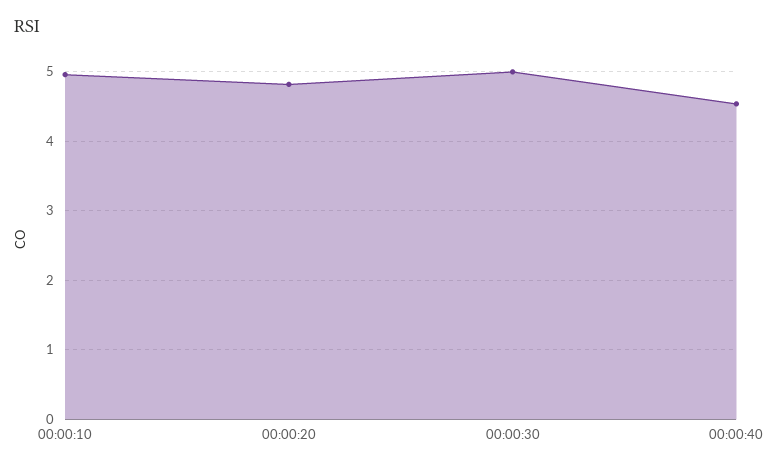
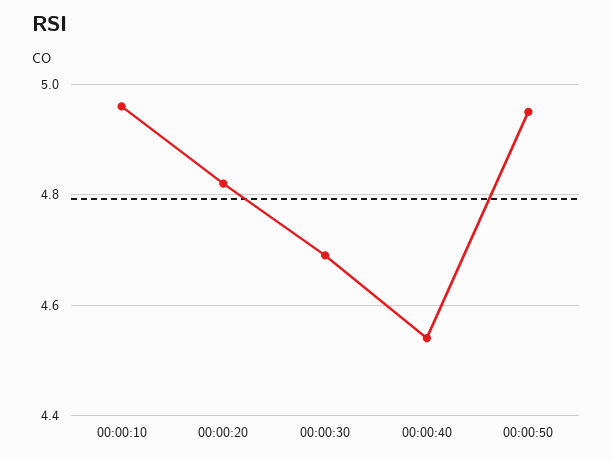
00:00:30: 5 -> 4.7
00:00:50: none -> 4.95

